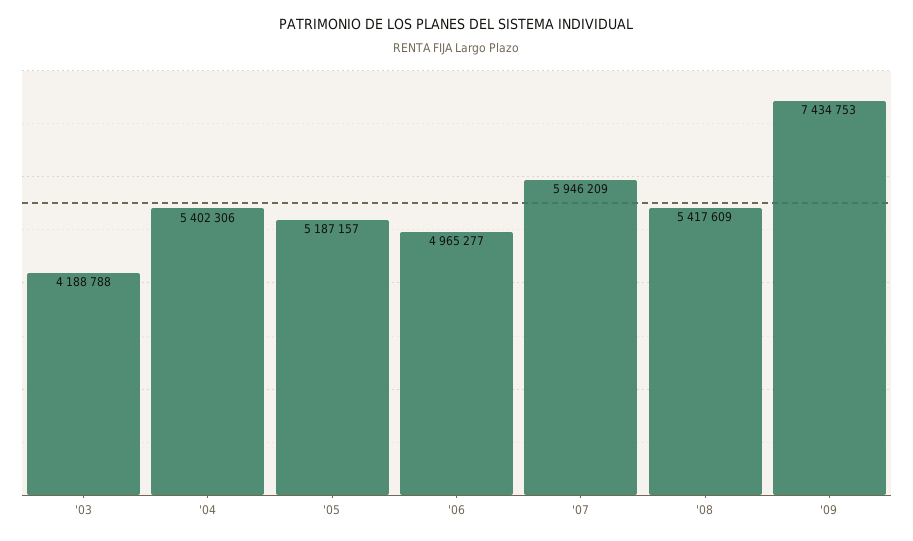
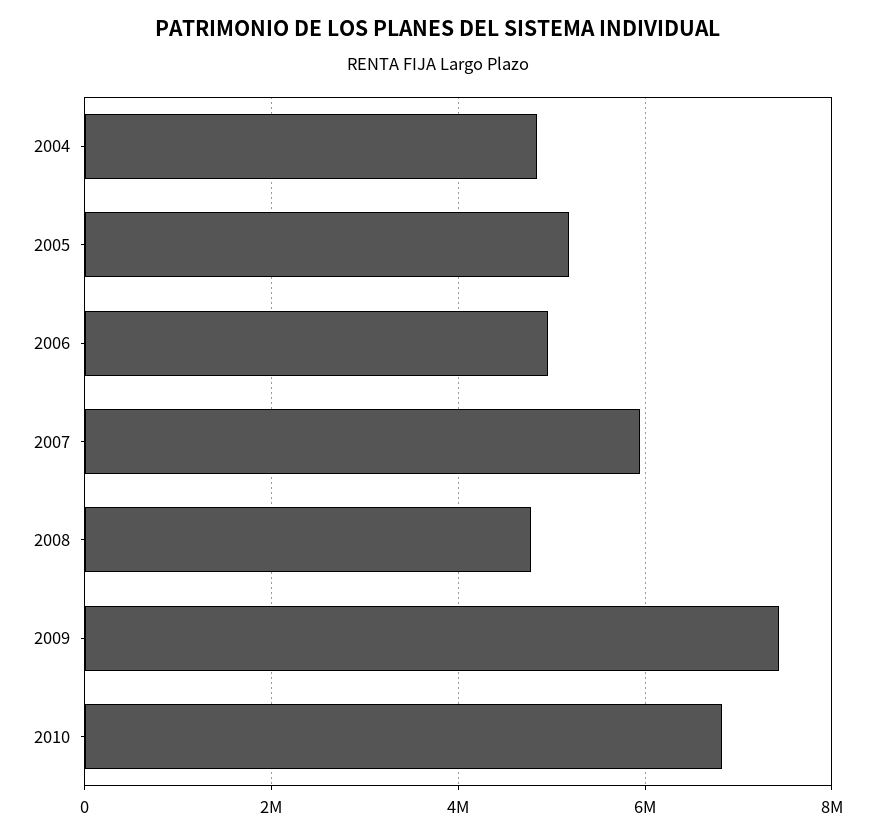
'03: 4188788 -> none
'04: 5402306 -> 4800000
'08: 5417609 -> 4800000
2010: none -> 6800000

